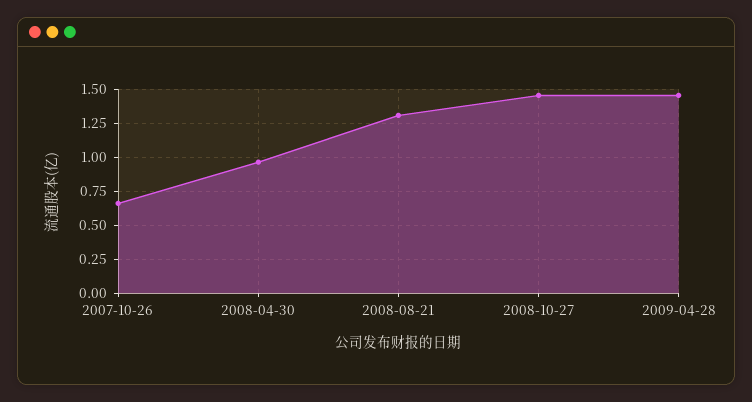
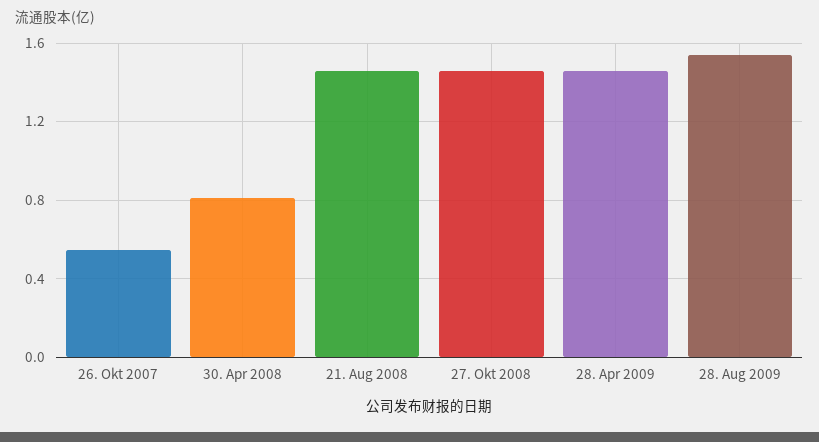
2007-10-26: 0.65 -> 0.55
2008-04-30: 0.95 -> 0.8
2008-08-21: 1.3 -> 1.45
28. Aug 2009: none -> 1.55

